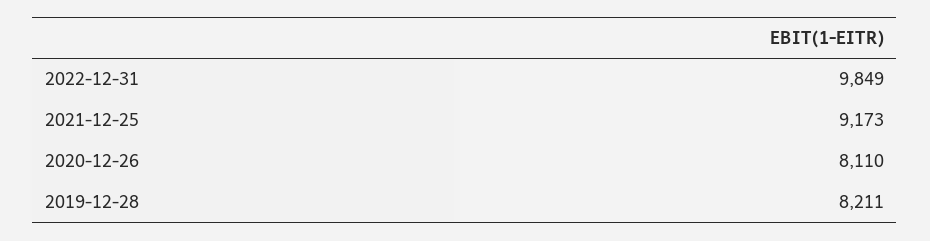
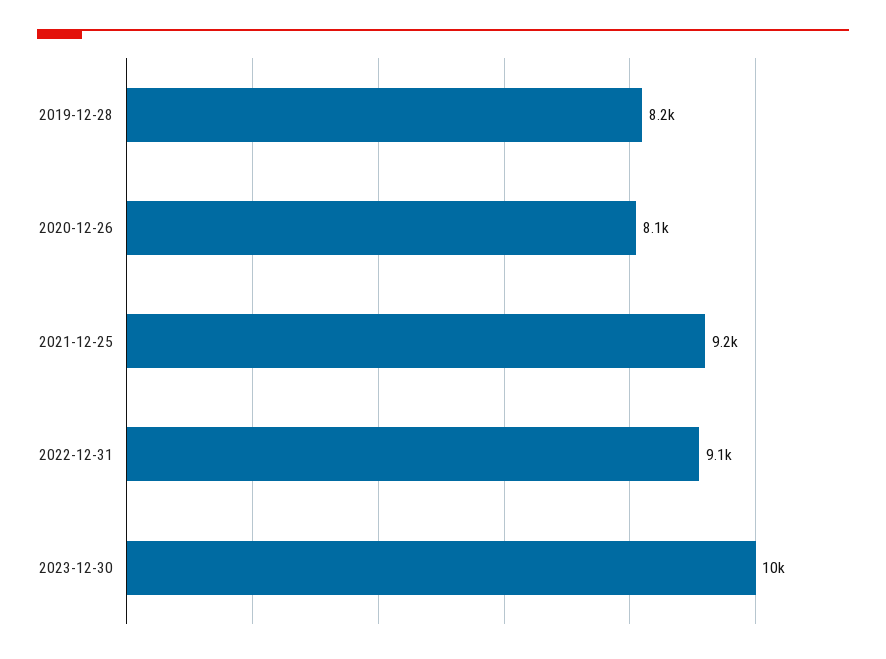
2022-12-31: 9849 -> 9100
2023-12-30: none -> 10000

